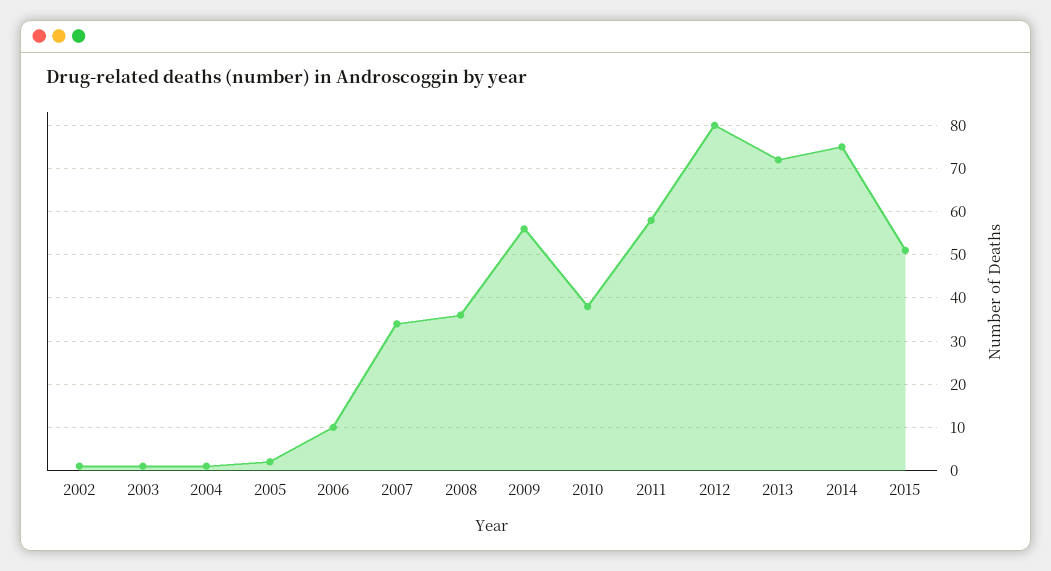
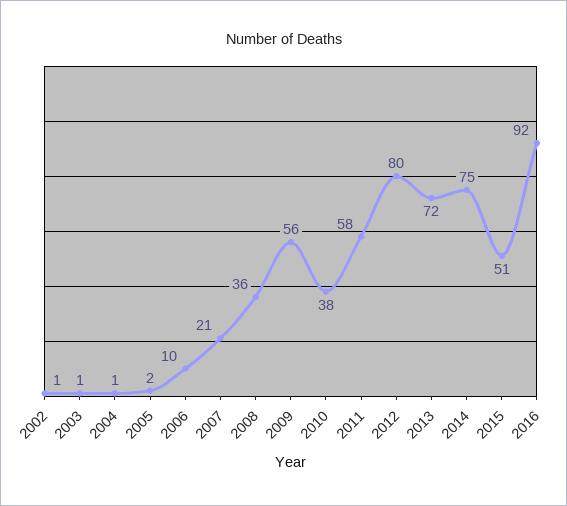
2007: 35 -> 21
2016: none -> 92

